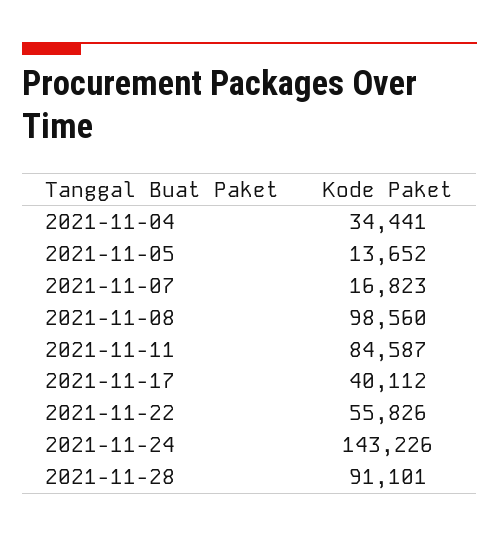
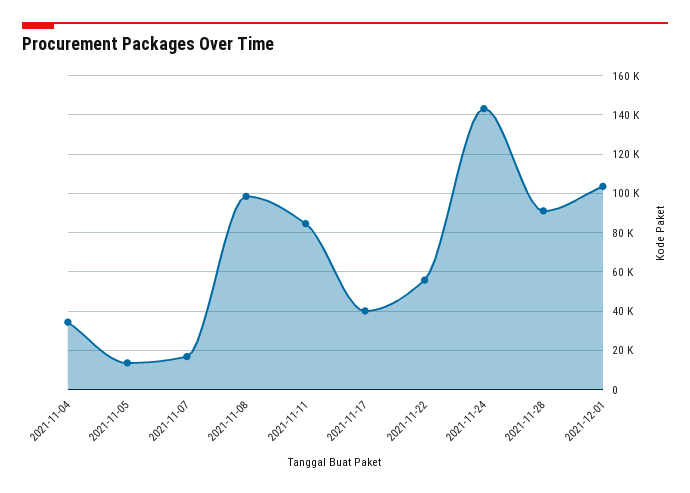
2021-12-01: none -> 105000

